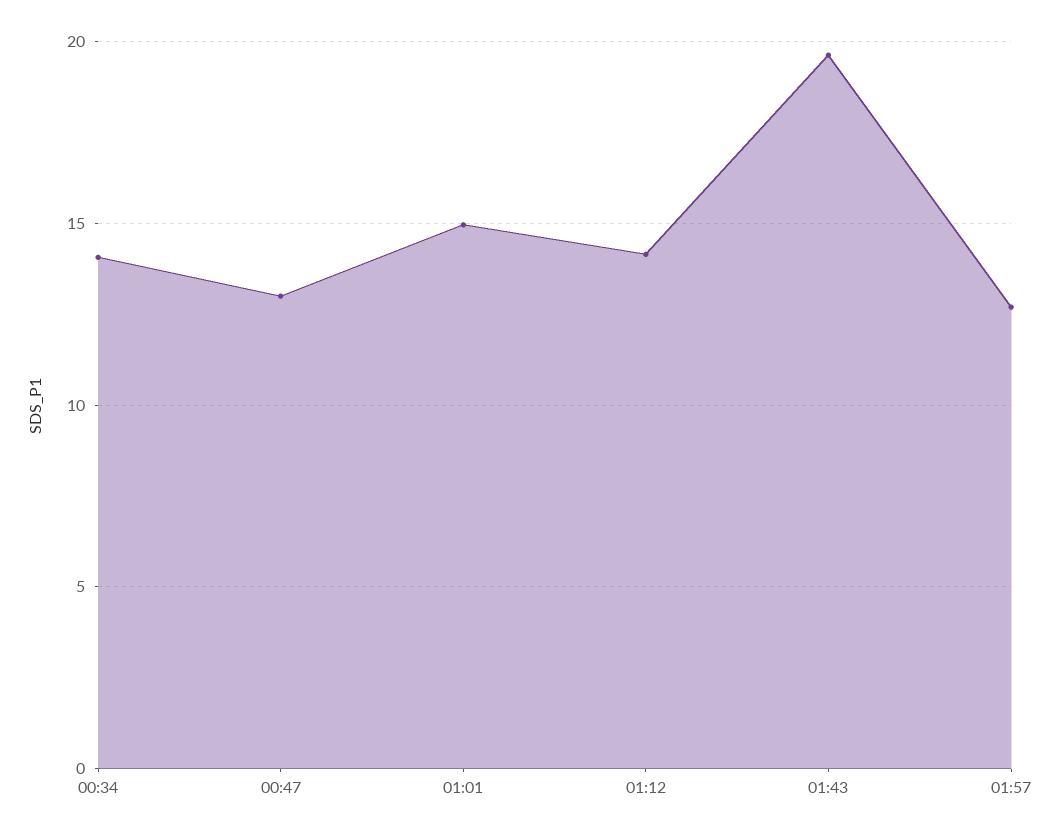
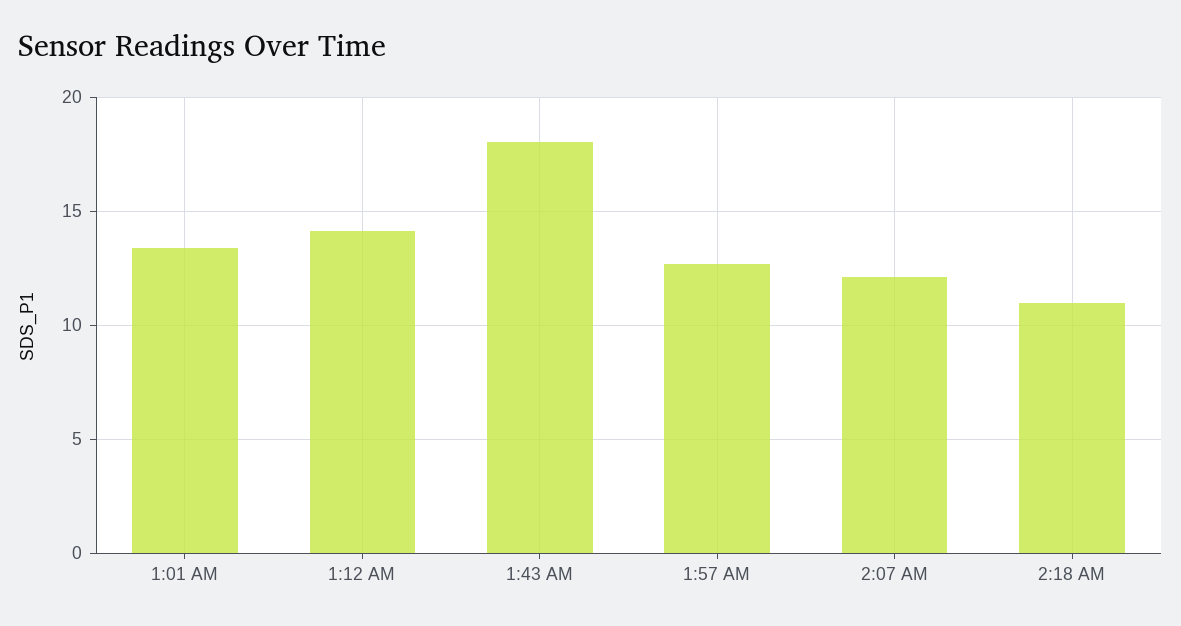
00:34: 14 -> none
00:47: 13 -> none
01:01: 15 -> 13.5
01:43: 19.5 -> 18
2:07 AM: none -> 12
2:18 AM: none -> 11

